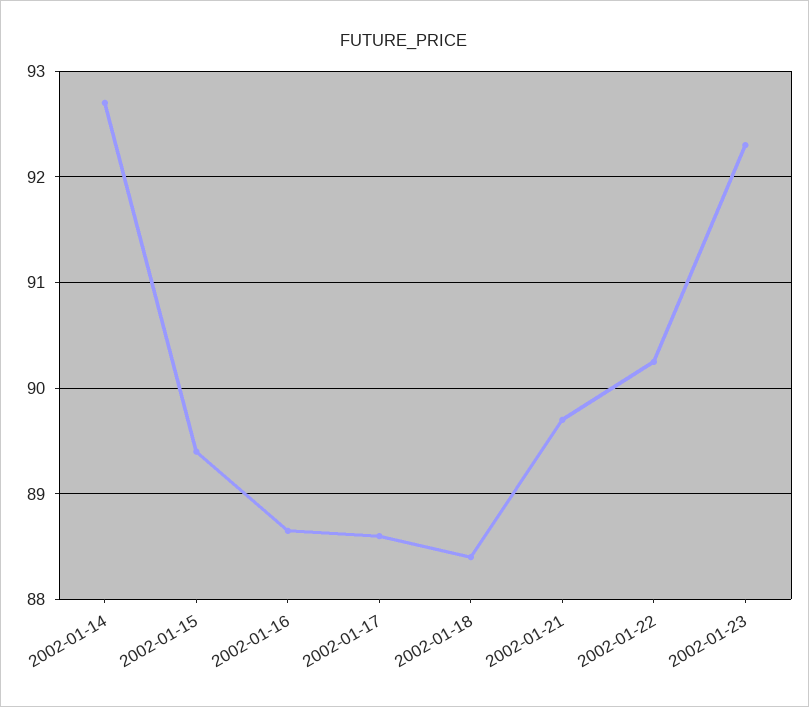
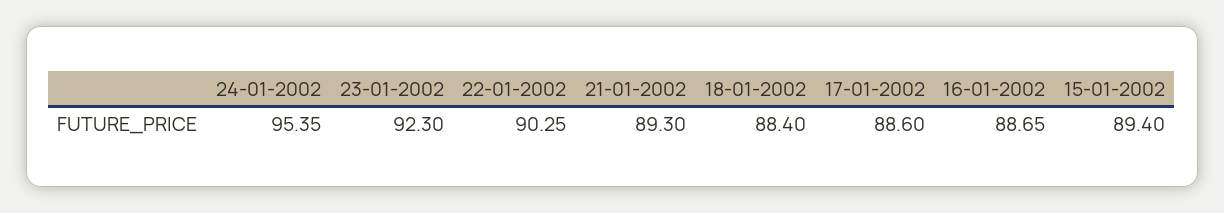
2002-01-14: 92.7 -> none
2002-01-21: 89.7 -> 89.3
24-01-2002: none -> 95.35

